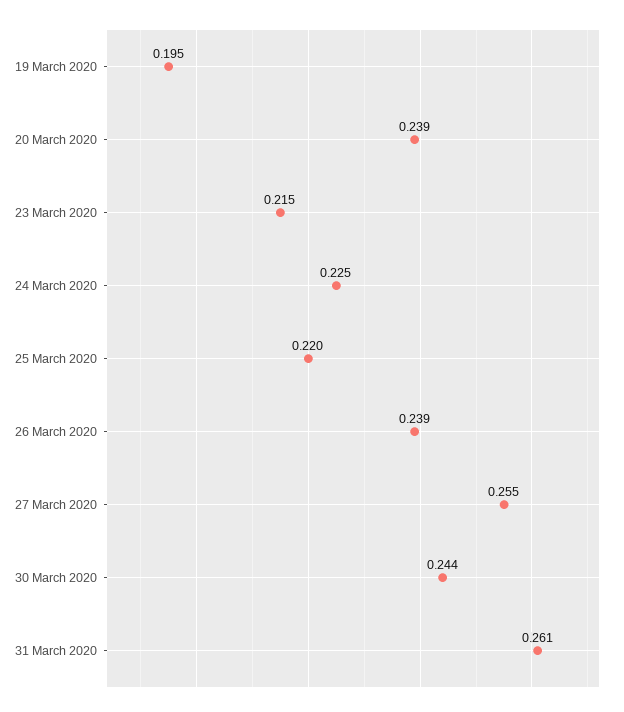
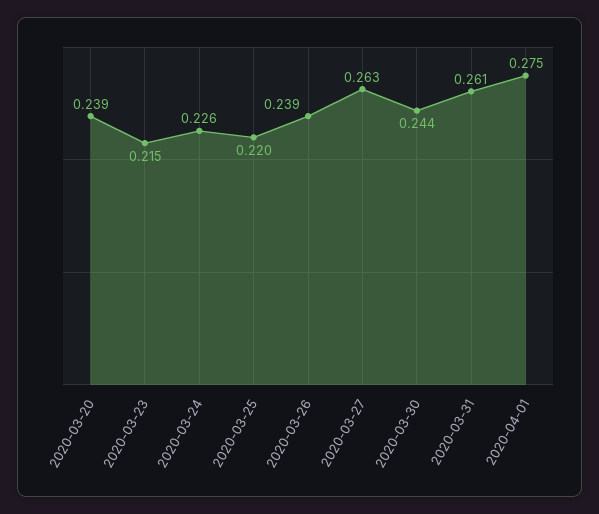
19 March 2020: 0.195 -> none
24 March 2020: 0.225 -> 0.226
27 March 2020: 0.255 -> 0.263
2020-04-01: none -> 0.275

